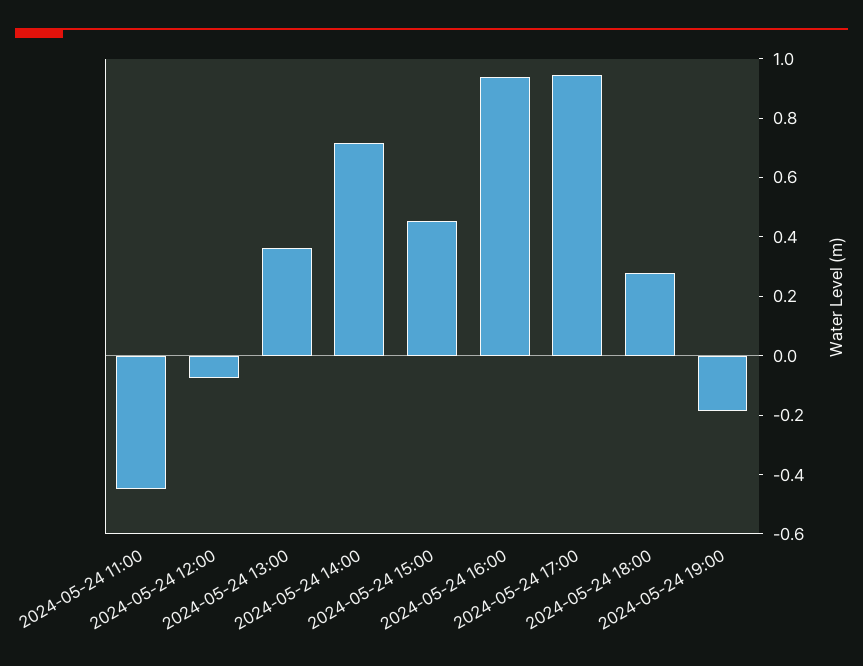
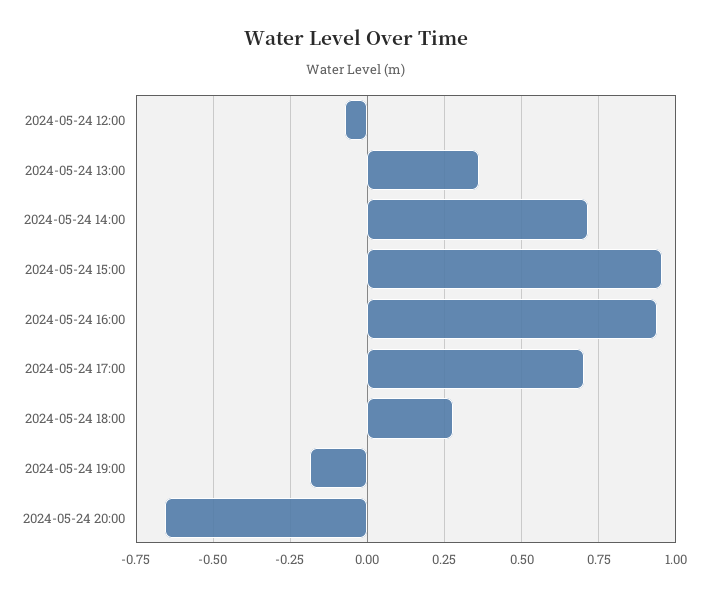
2024-05-24 11:00: -0.45 -> none
2024-05-24 15:00: 0.45 -> 0.95
2024-05-24 17:00: 0.95 -> 0.7
2024-05-24 20:00: none -> -0.65

